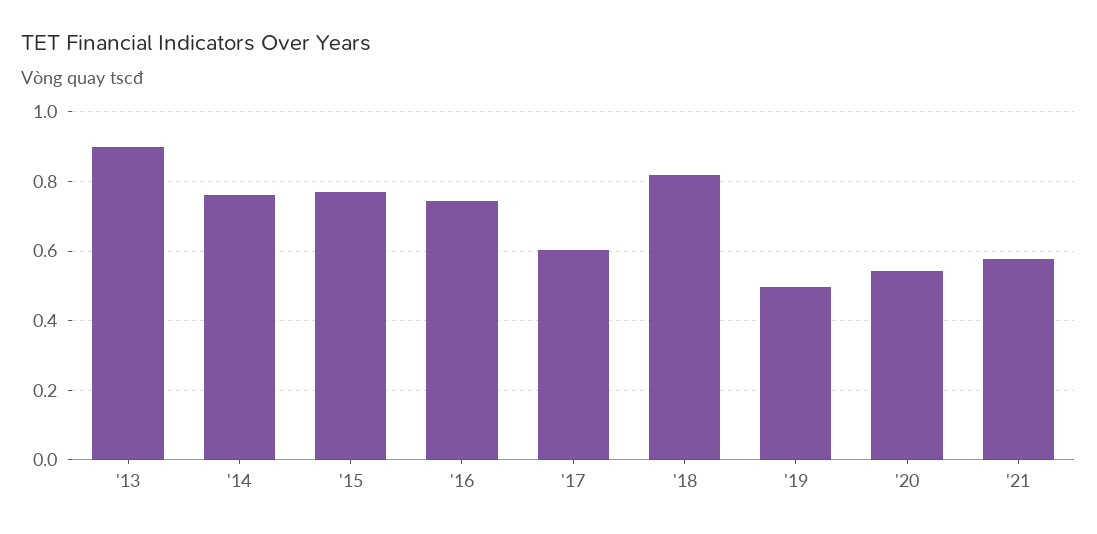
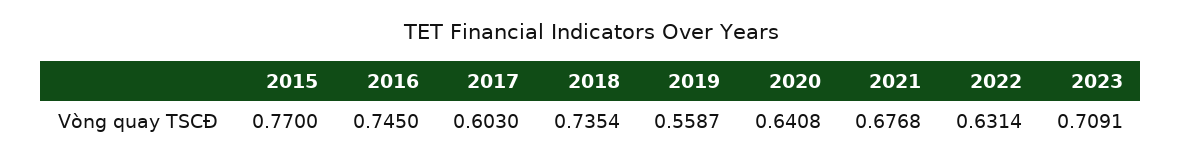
'13: 0.9 -> none
'14: 0.76 -> none
'18: 0.82 -> 0.7354
'19: 0.5 -> 0.5587
'20: 0.54 -> 0.6408
'21: 0.58 -> 0.6768
2022: none -> 0.6314
2023: none -> 0.7091

